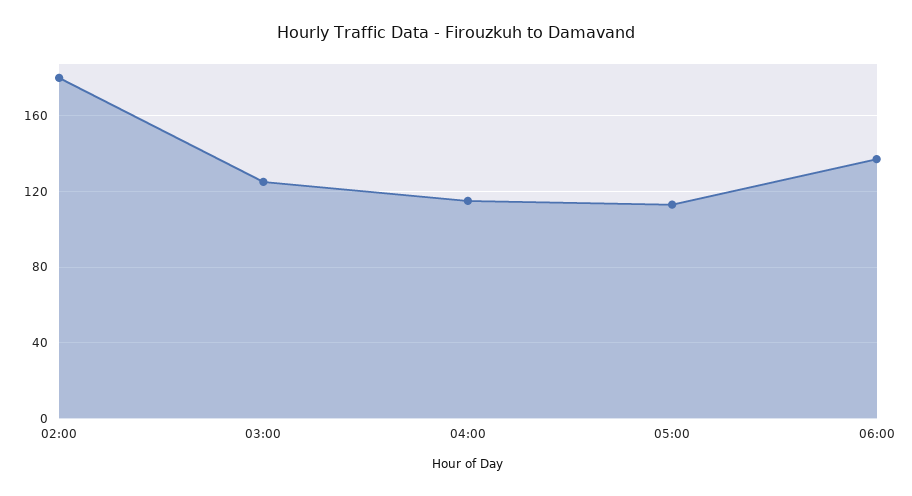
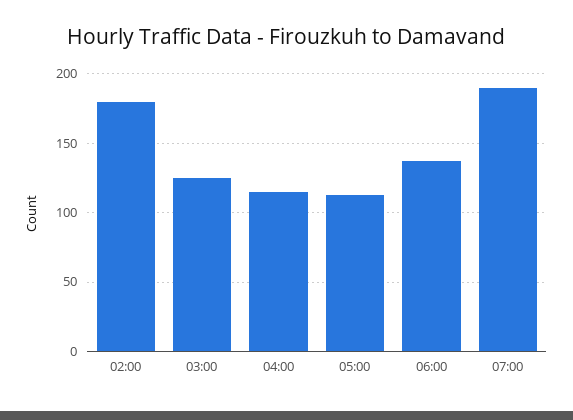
07:00: none -> 190

